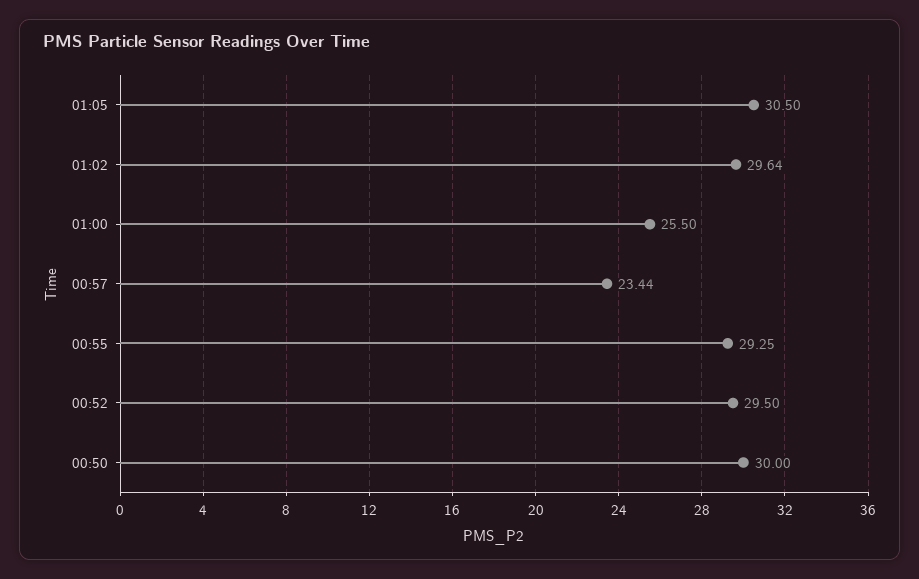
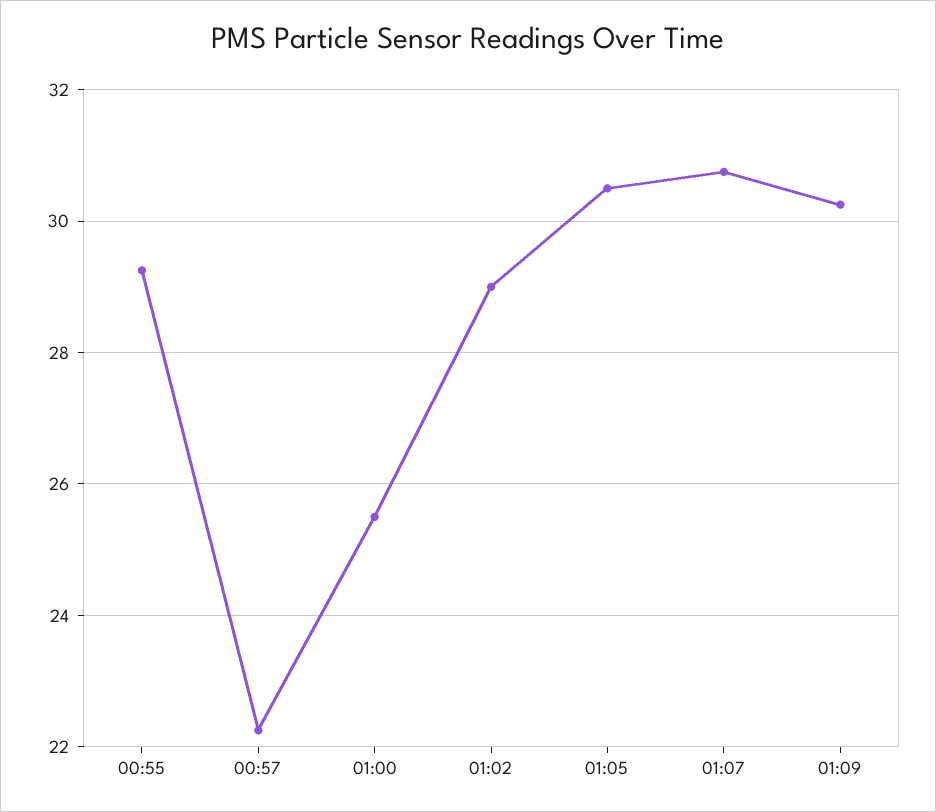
01:02: 29.64 -> 29
00:57: 23.44 -> 22.2
00:52: 29.5 -> none
00:50: 30 -> none
01:07: none -> 30.8
01:09: none -> 30.2

